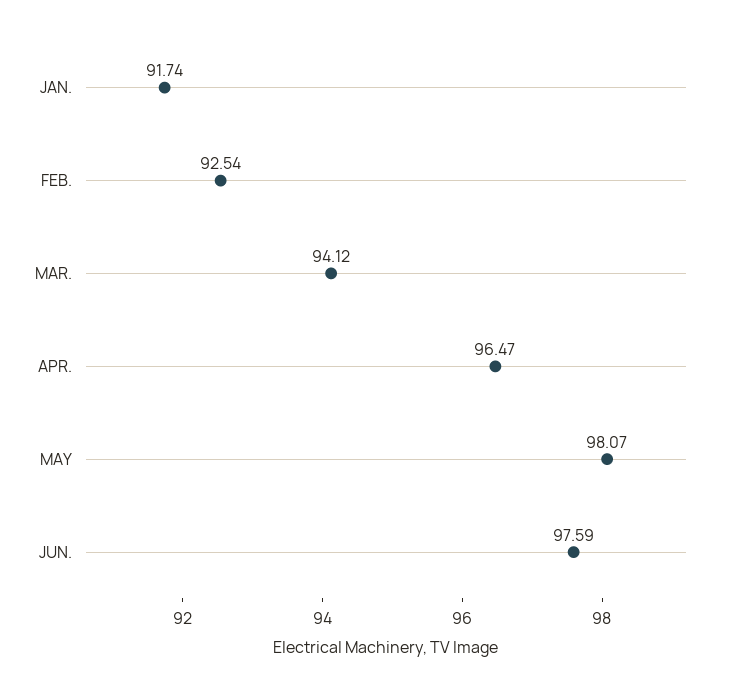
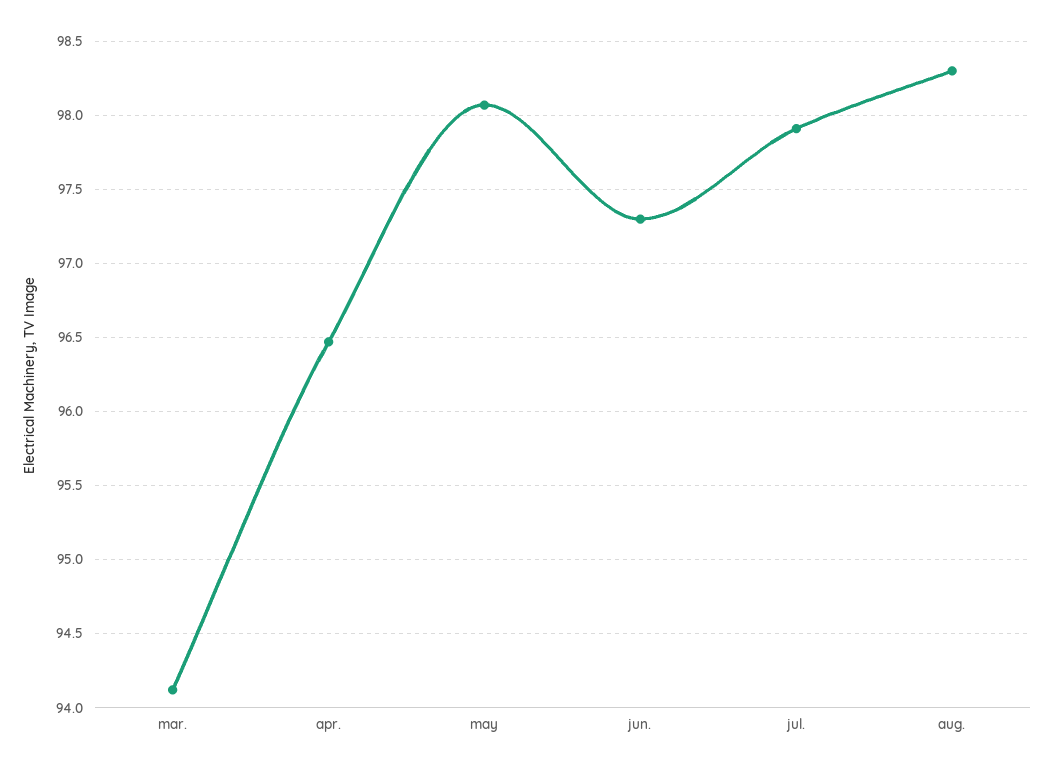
JAN.: 91.74 -> none
FEB.: 92.54 -> none
JUN.: 97.59 -> 97.3
jul.: none -> 97.9
aug.: none -> 98.3

